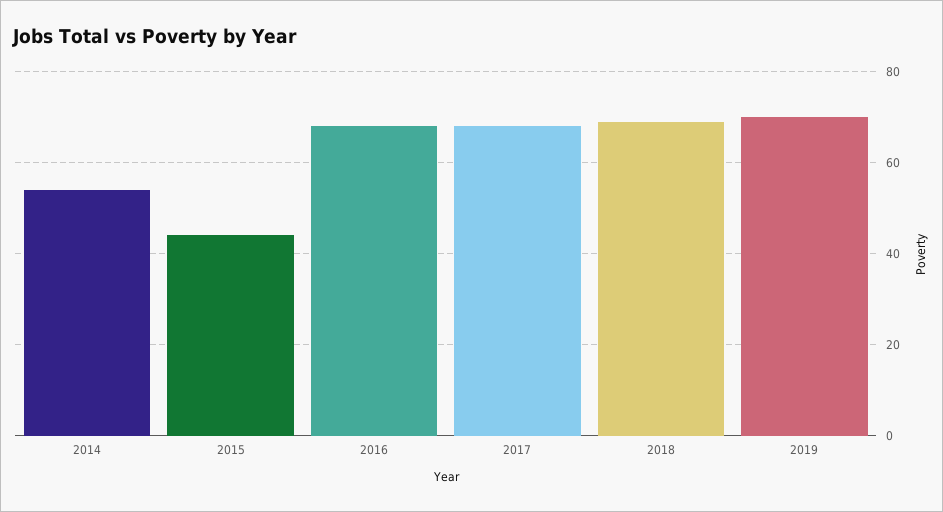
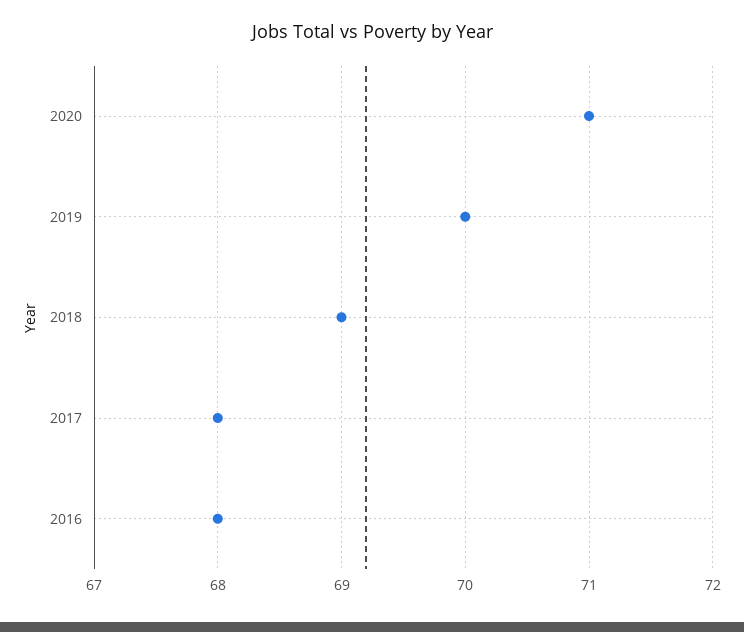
2014: 55 -> none
2015: 45 -> none
2020: none -> 71

